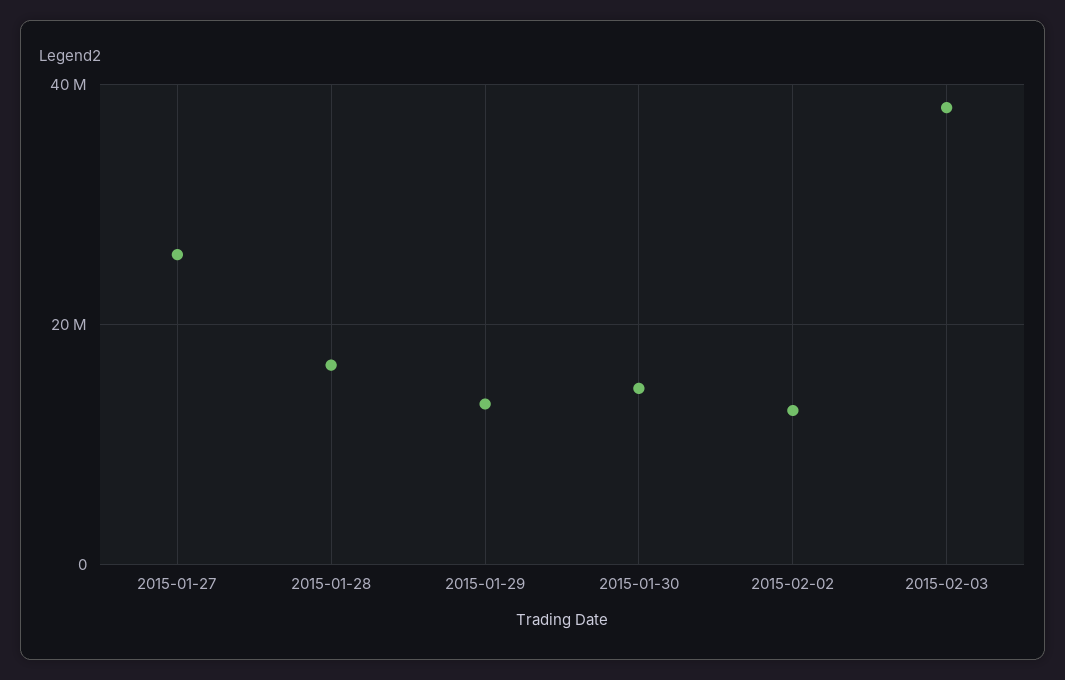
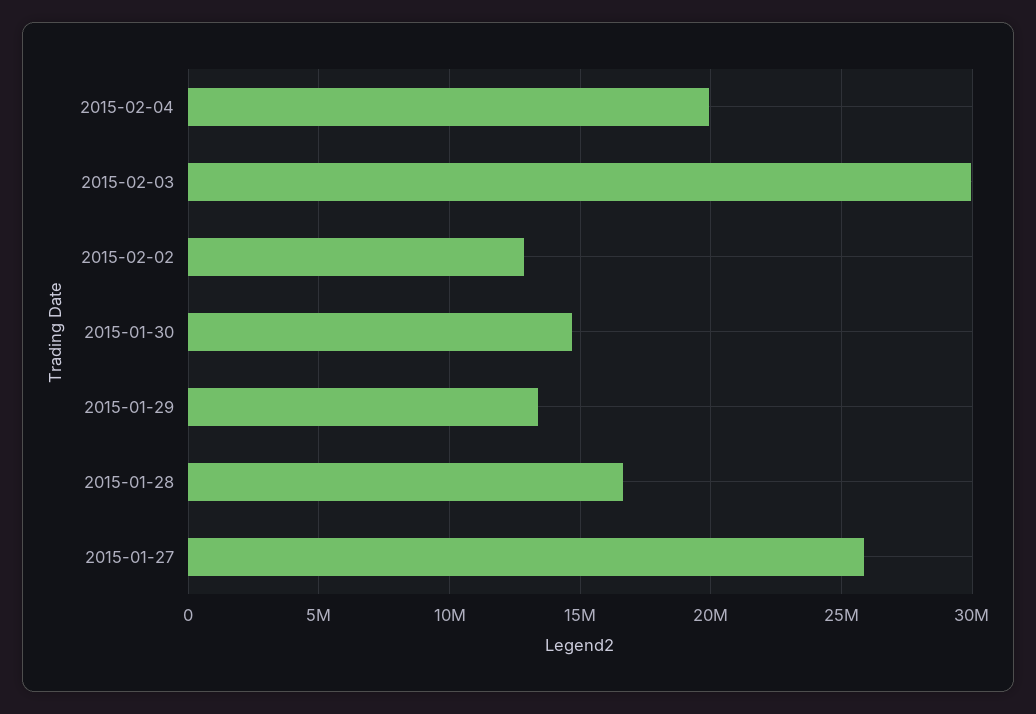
2015-02-03: 38000000 -> 30000000
2015-02-04: none -> 20000000

